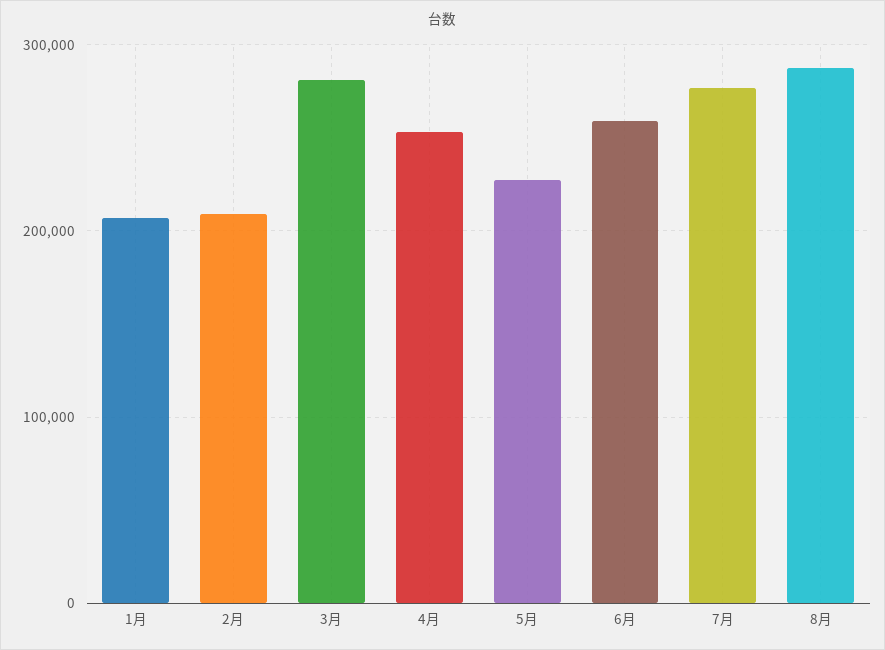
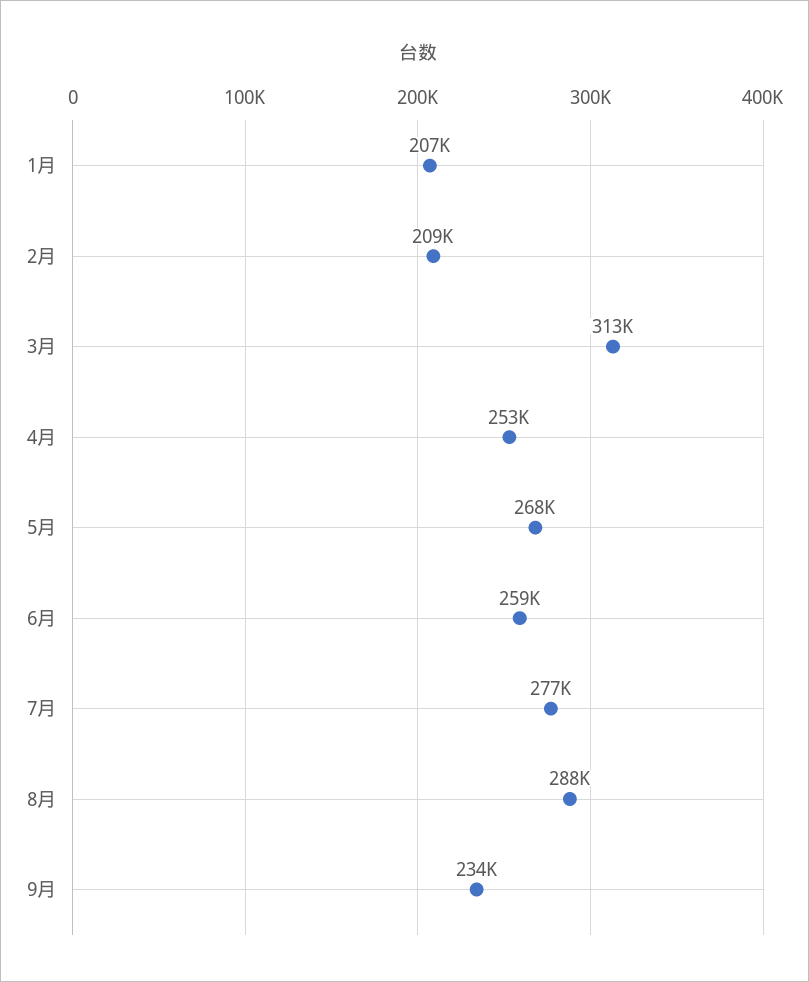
3月: 280000 -> 313000
5月: 230000 -> 268000
9月: none -> 234000

